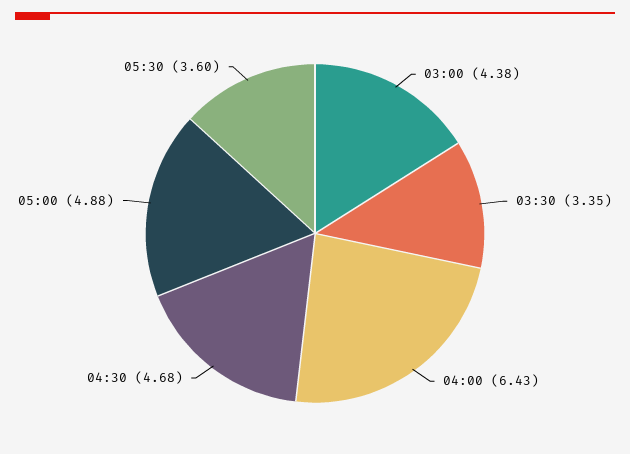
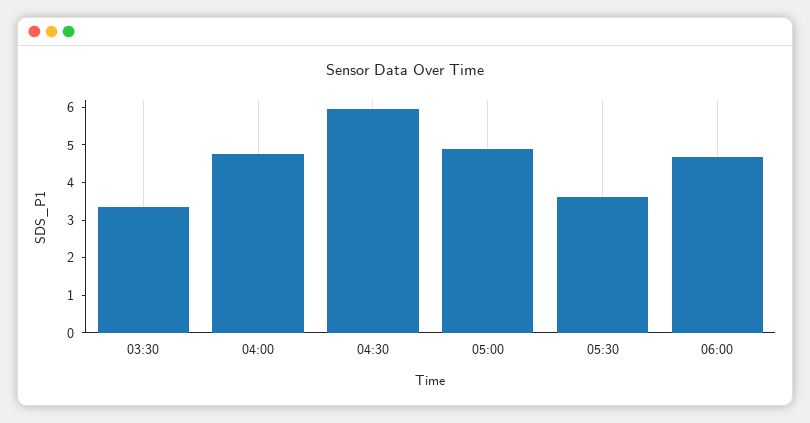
03:00: 4.38 -> none
04:00: 6.43 -> 4.75
04:30: 4.68 -> 6
06:00: none -> 4.75

